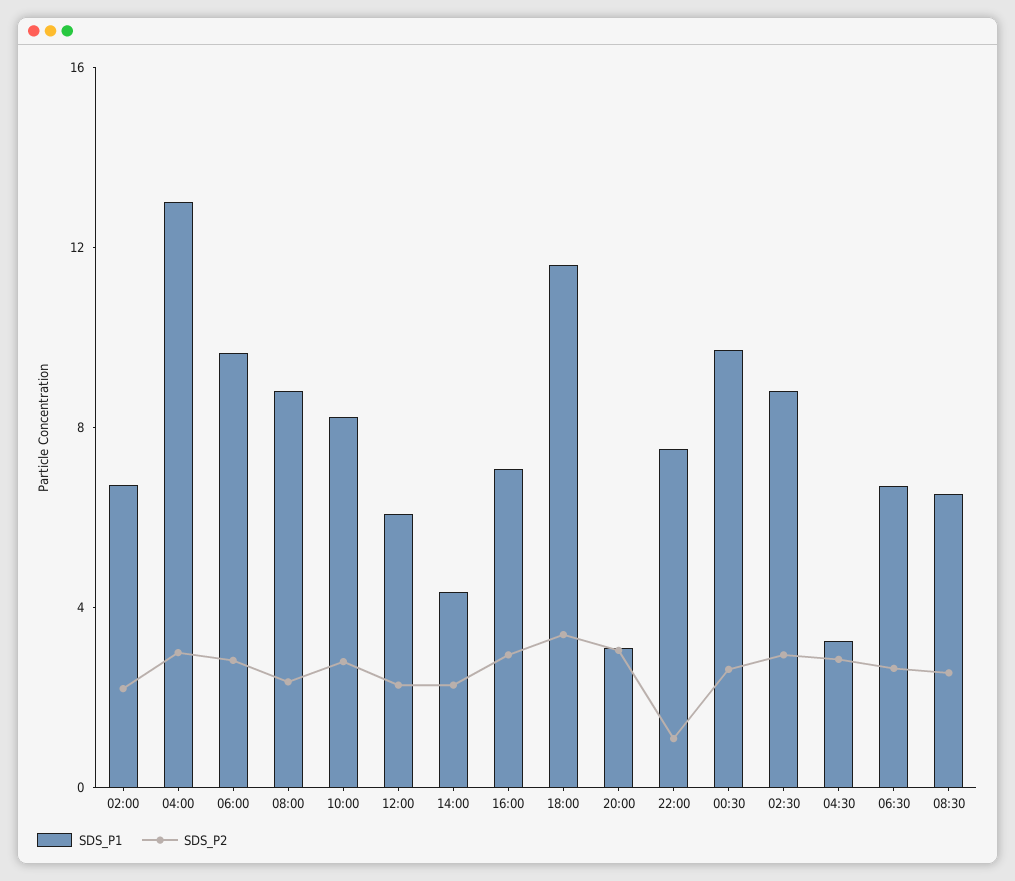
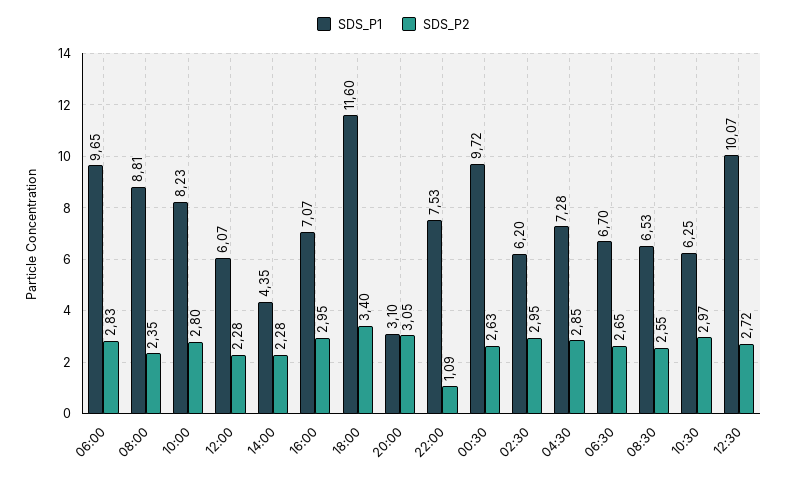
SDS_P1, 02:00: 7 -> none
SDS_P2, 02:00: 2 -> none
SDS_P1, 04:00: 13 -> none
SDS_P2, 04:00: 3 -> none
SDS_P1, 02:30: 9 -> 6.2
SDS_P1, 04:30: 3 -> 7.28
SDS_P1, 10:30: none -> 6.25
SDS_P2, 10:30: none -> 2.97
SDS_P1, 12:30: none -> 10.07
SDS_P2, 12:30: none -> 2.72

